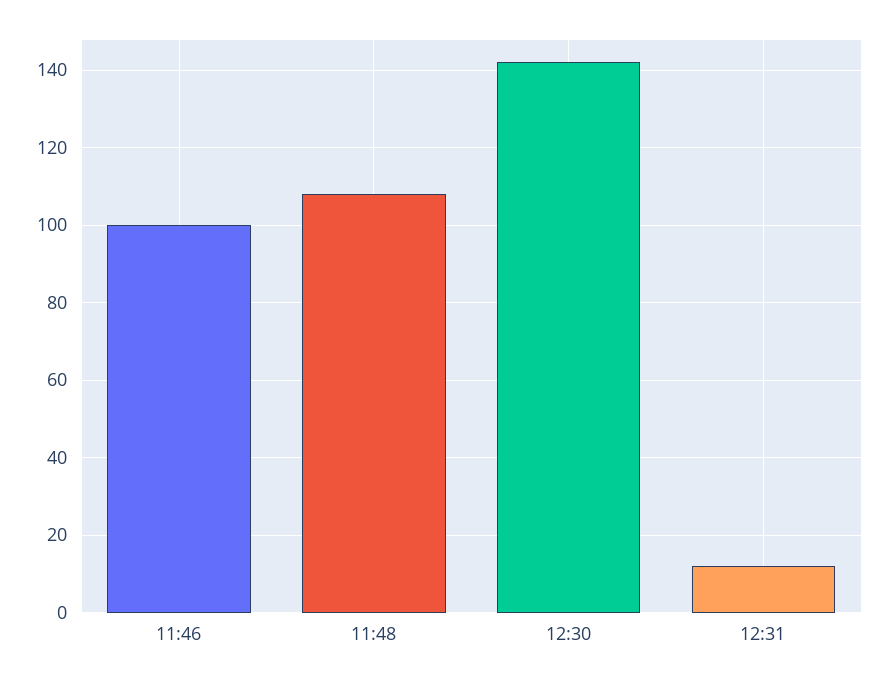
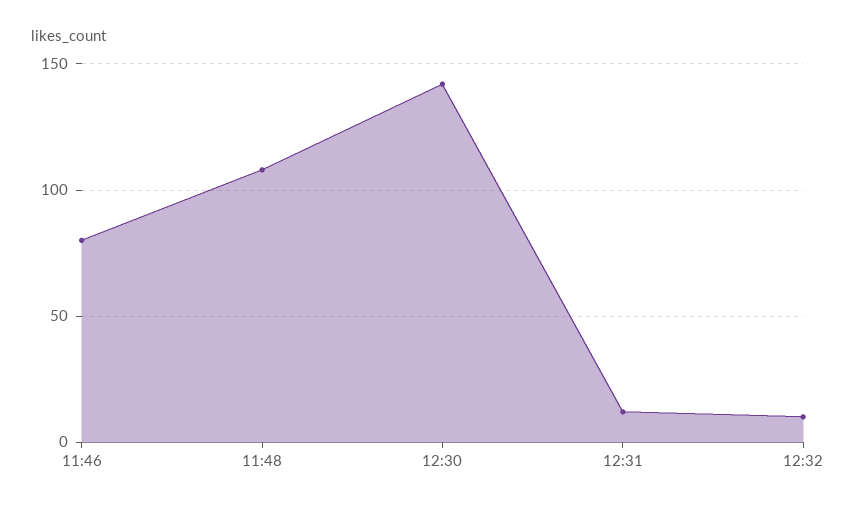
11:46: 100 -> 80
12:32: none -> 10

